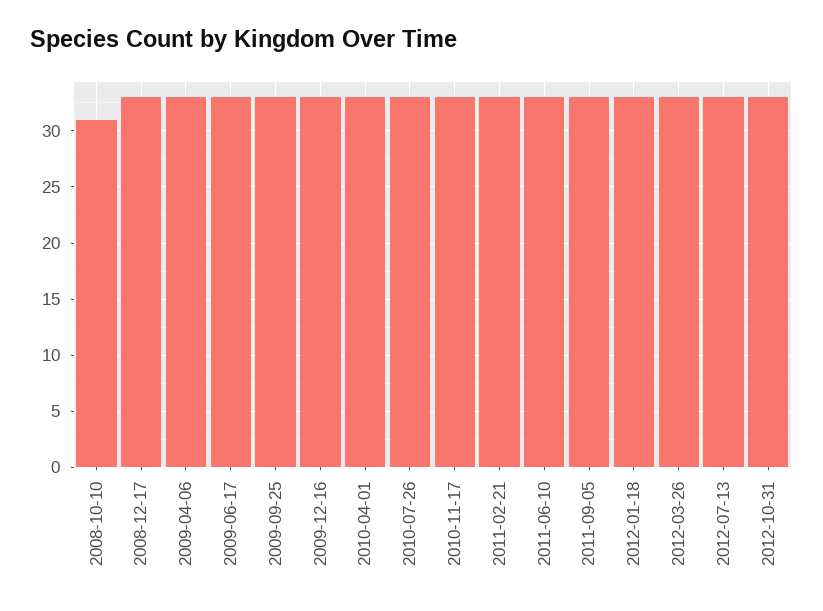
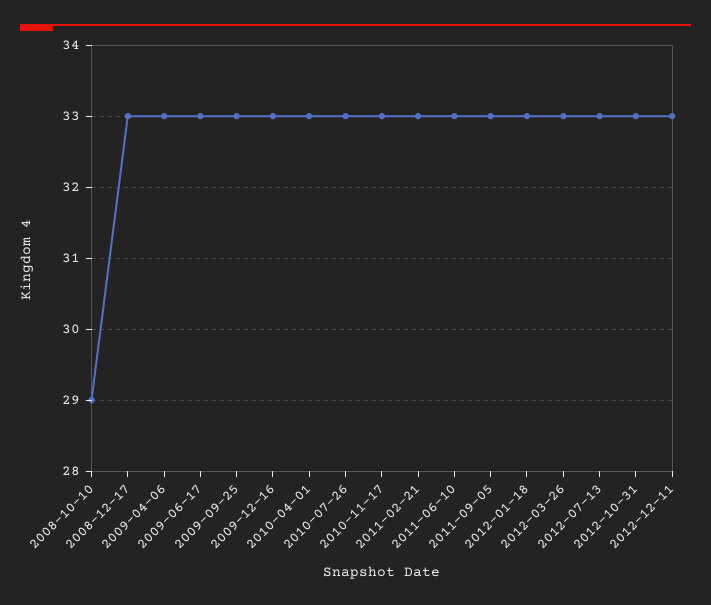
2008-10-10: 31 -> 29
2012-12-11: none -> 33

